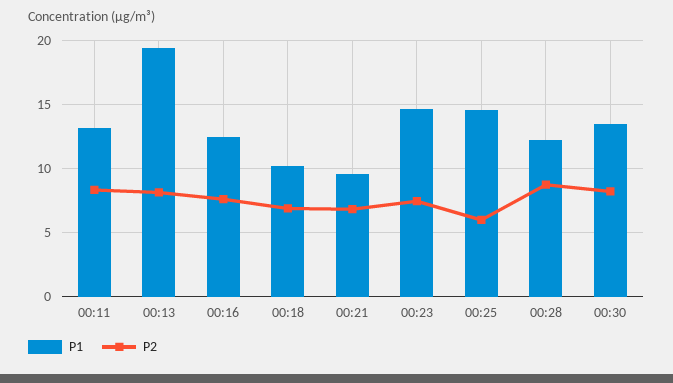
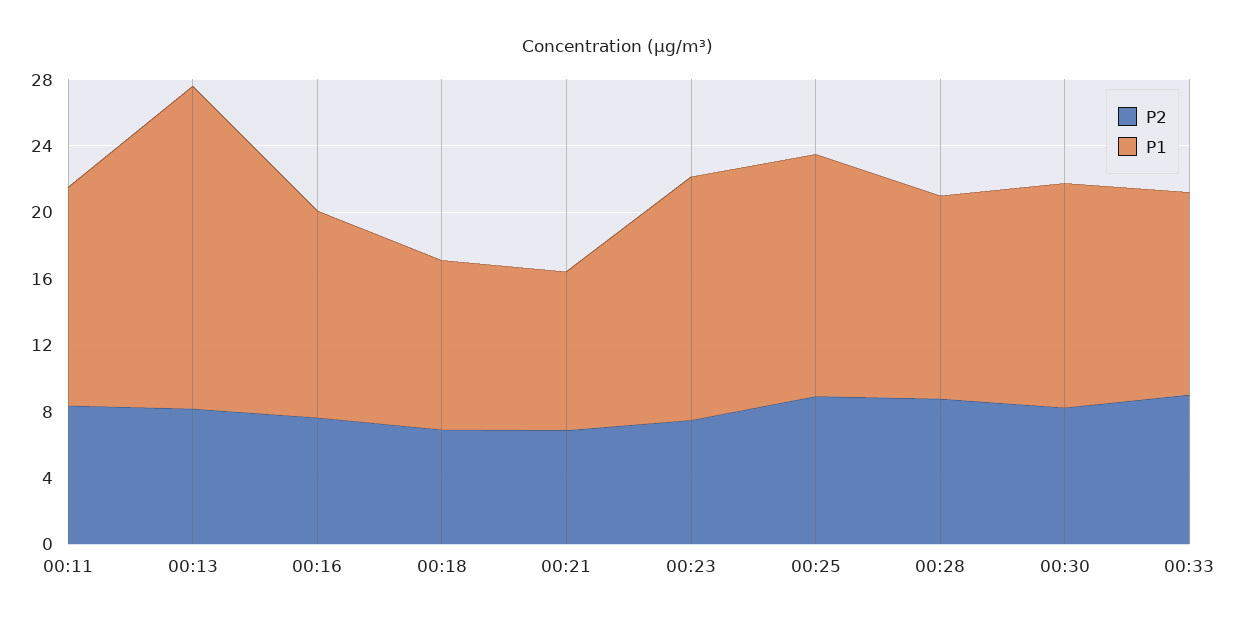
P2, 00:25: 6 -> 9
P2, 00:33: none -> 9
P1, 00:33: none -> 12

